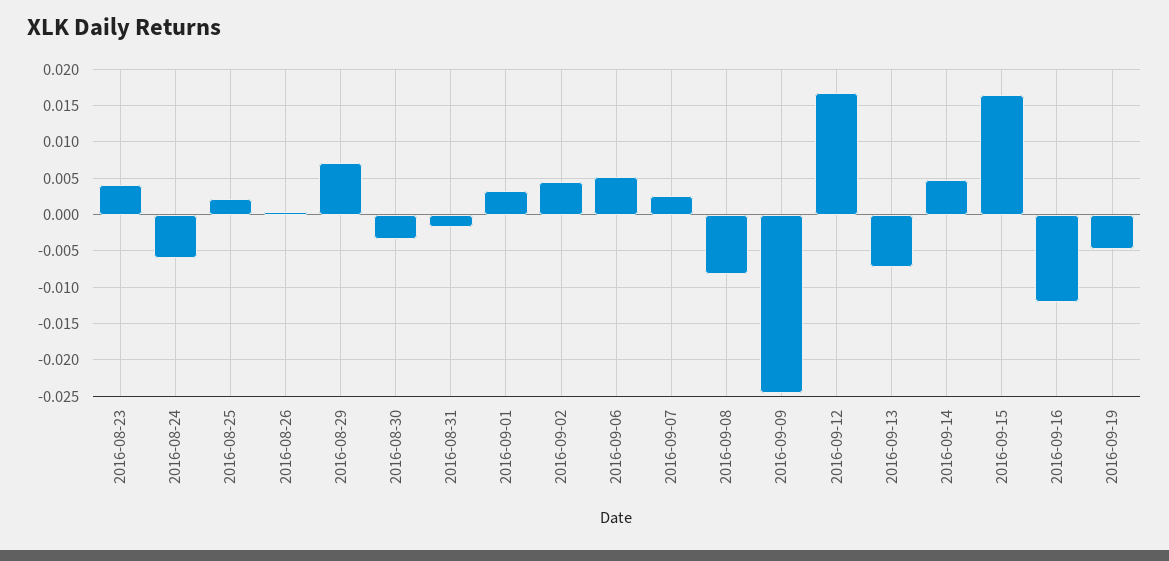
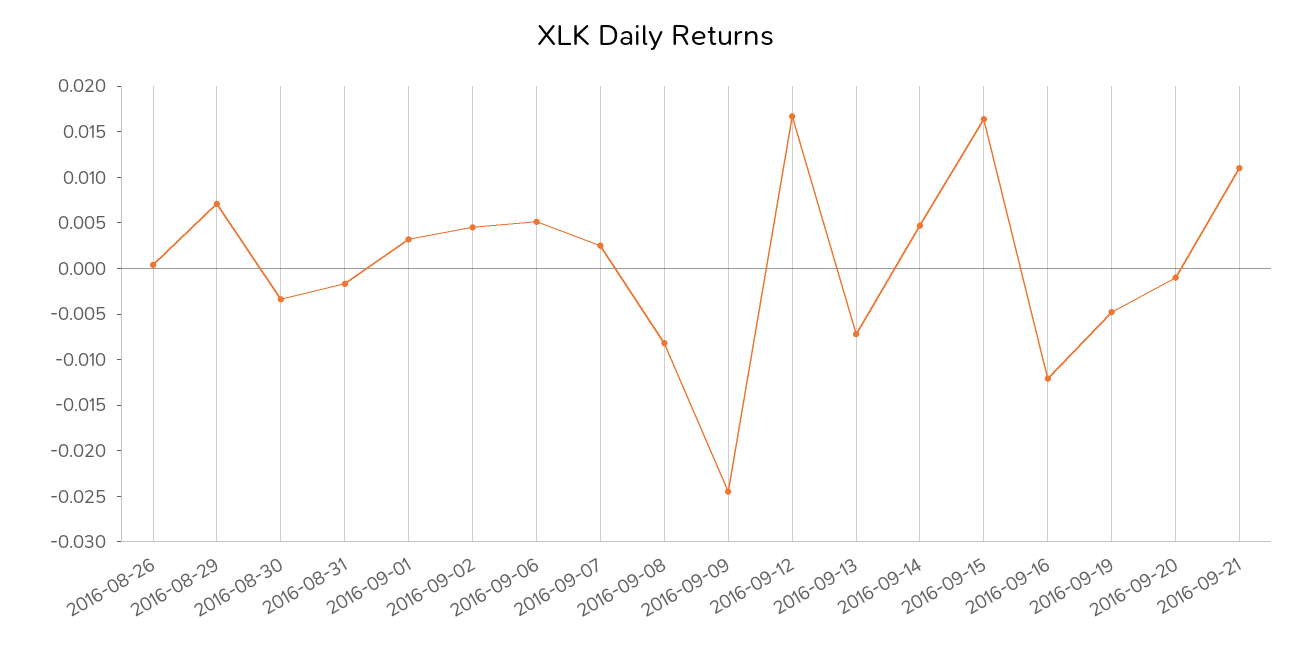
2016-08-23: 0.004 -> none
2016-08-24: -0.006 -> none
2016-08-25: 0.002 -> none
2016-09-20: none -> -0.001
2016-09-21: none -> 0.011

